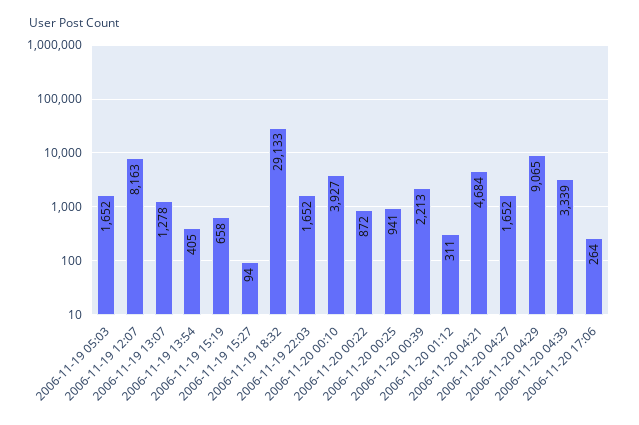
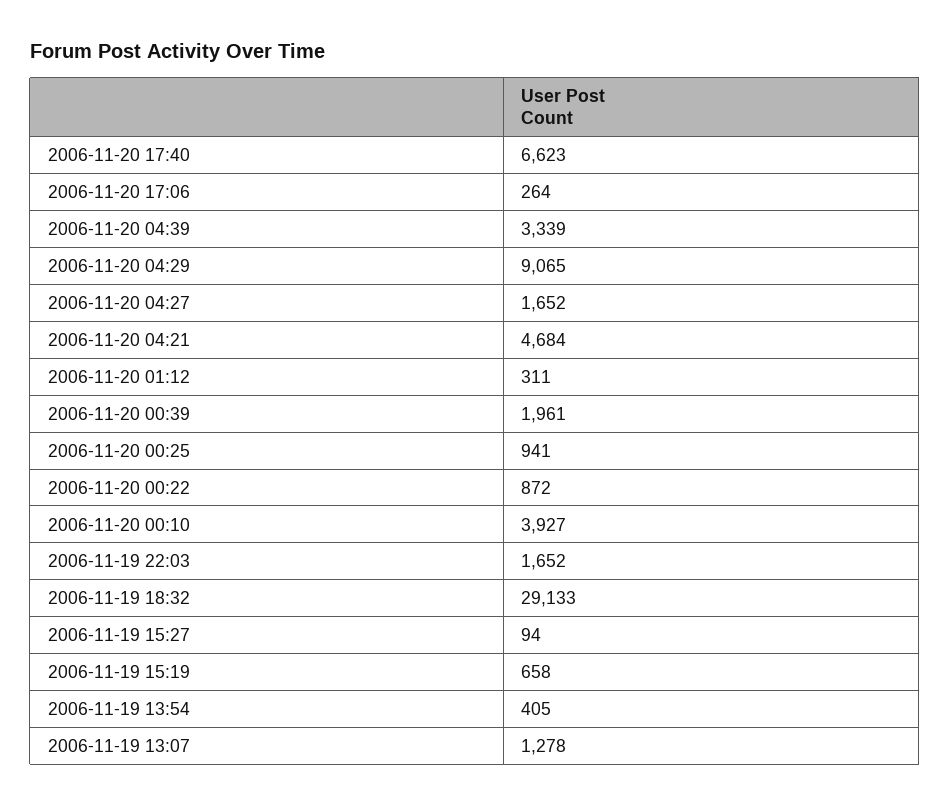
2006-11-19 05:03: 1652 -> none
2006-11-19 12:07: 8163 -> none
2006-11-20 00:39: 2213 -> 1961
2006-11-20 17:40: none -> 6623

